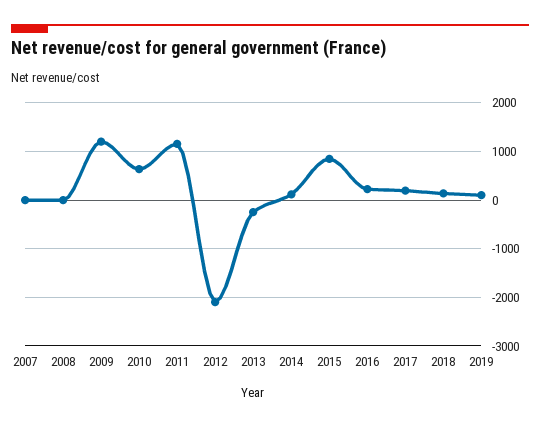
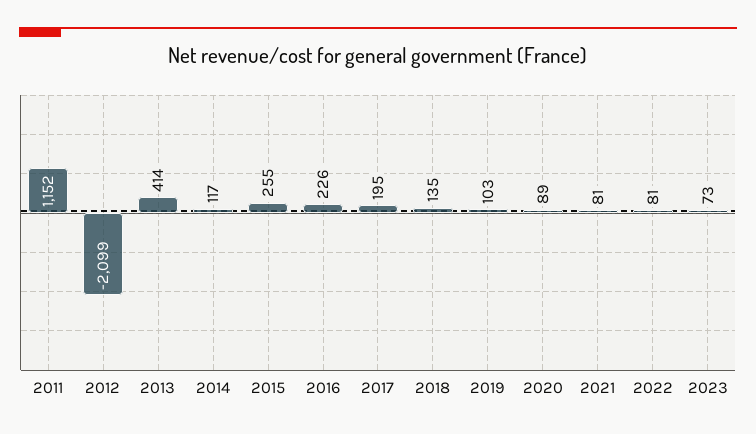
2007: 0 -> none
2008: 0 -> none
2009: 1200 -> none
2010: 600 -> none
2013: -200 -> 414
2015: 800 -> 255
2020: none -> 89
2021: none -> 81
2022: none -> 81
2023: none -> 73

